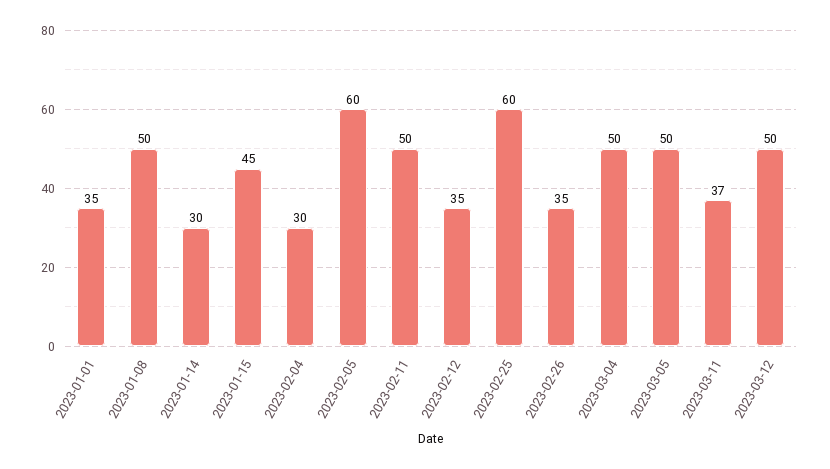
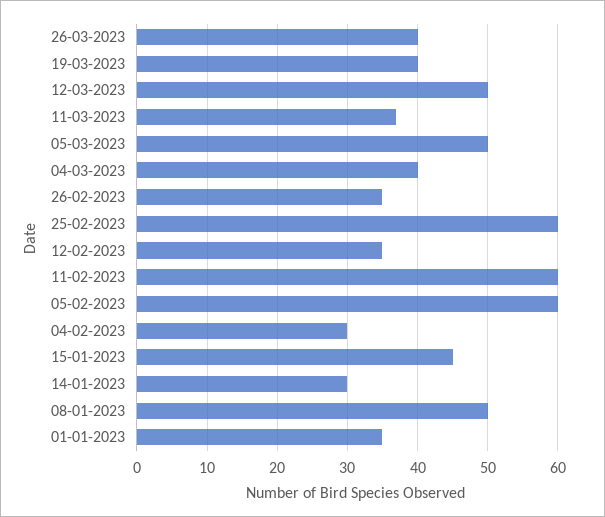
2023-02-11: 50 -> 60
2023-03-04: 50 -> 40
26-03-2023: none -> 40
19-03-2023: none -> 40

